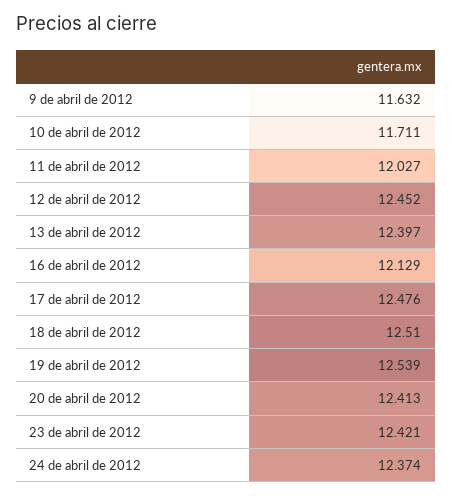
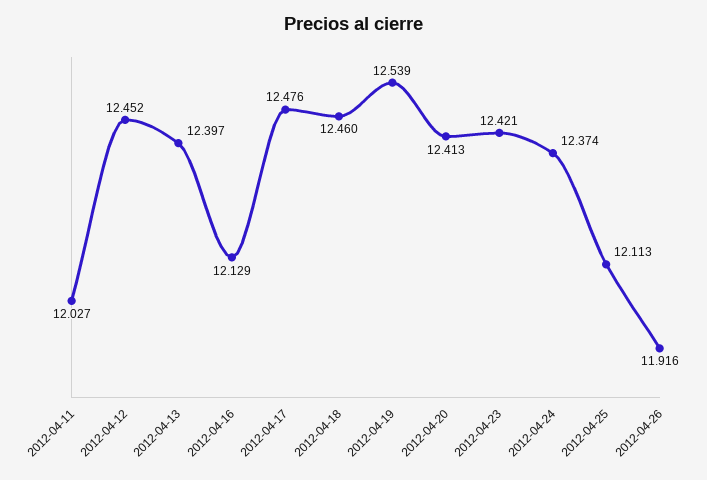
9 de abril de 2012: 11.632 -> none
10 de abril de 2012: 11.711 -> none
18 de abril de 2012: 12.51 -> 12.46
2012-04-25: none -> 12.113
2012-04-26: none -> 11.916

